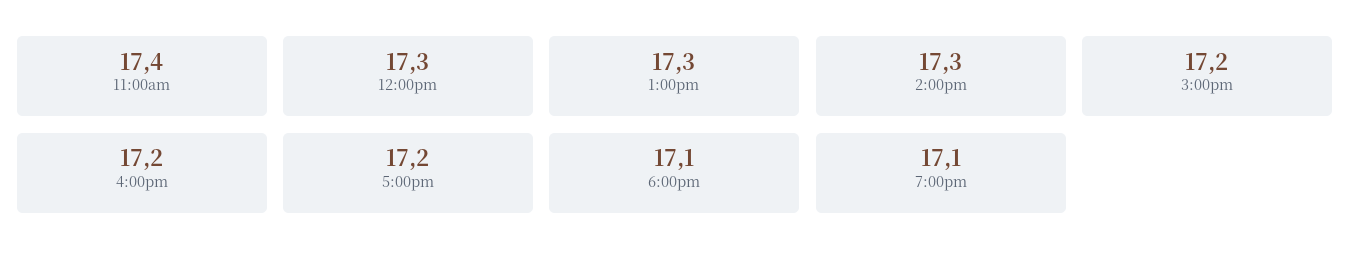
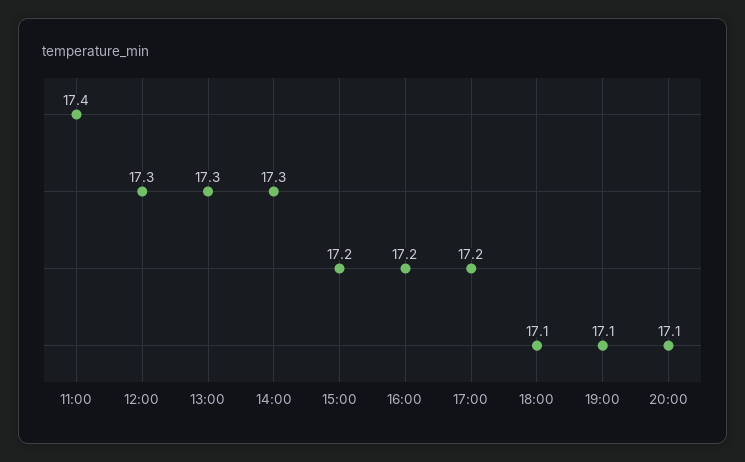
20:00: none -> 17.1

